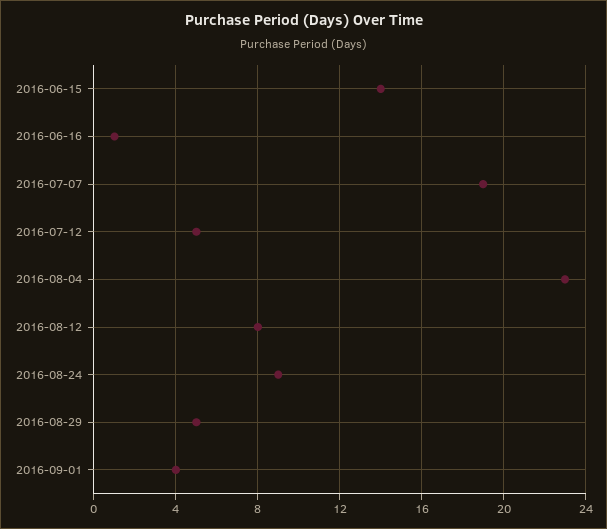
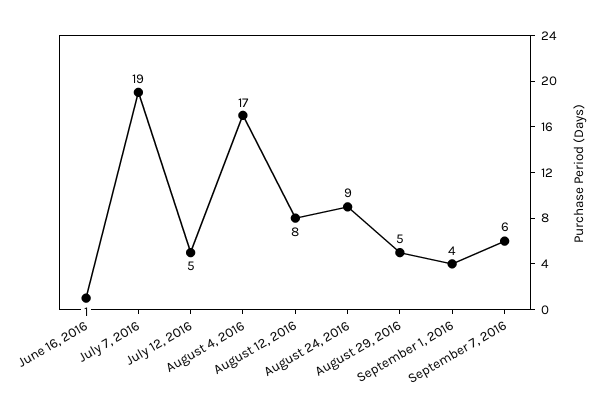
2016-06-15: 14 -> none
2016-08-04: 23 -> 17
September 7, 2016: none -> 6

